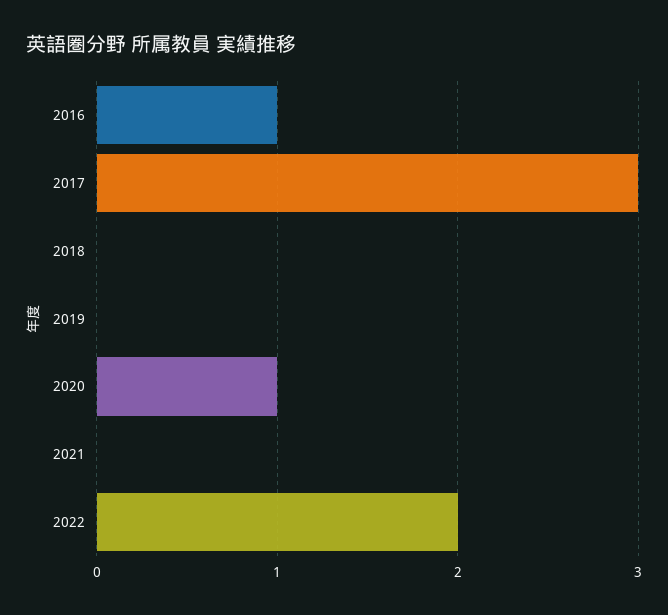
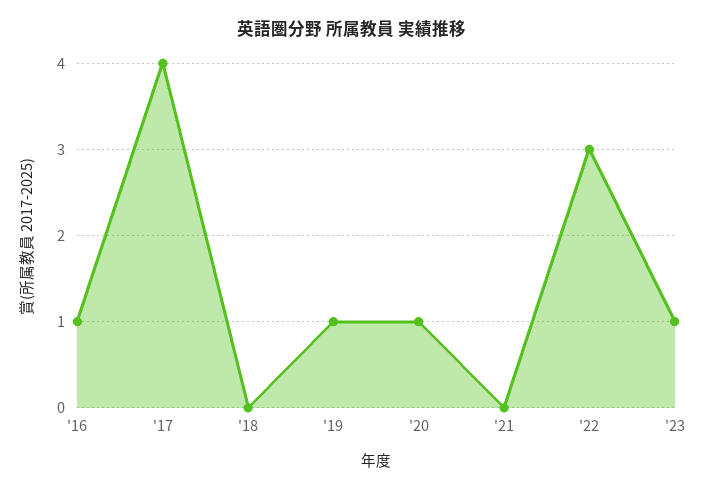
2017: 3 -> 4
2019: 0 -> 1
2022: 2 -> 3
'23: none -> 1

